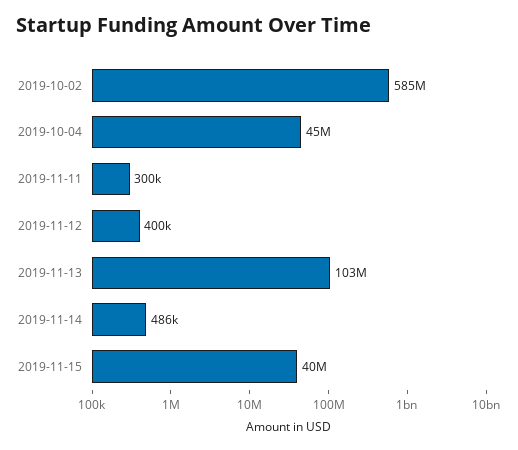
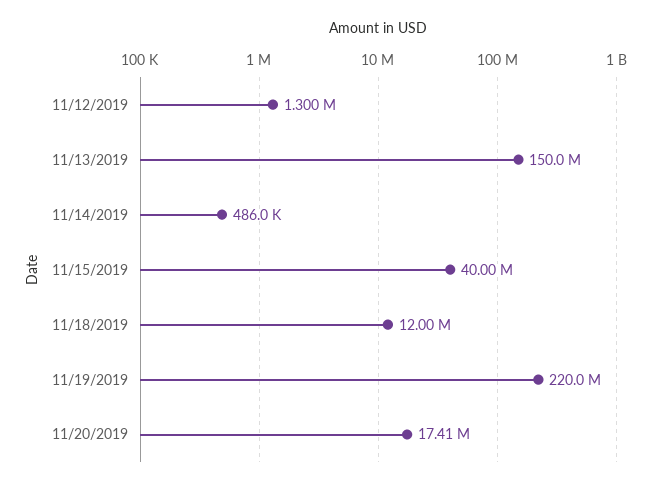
2019-10-02: 585000000 -> none
2019-10-04: 45000000 -> none
2019-11-11: 300000 -> none
2019-11-12: 400000 -> 1300000
2019-11-13: 103000000 -> 150000000
11/18/2019: none -> 12000000
11/19/2019: none -> 220000000
11/20/2019: none -> 17410000

